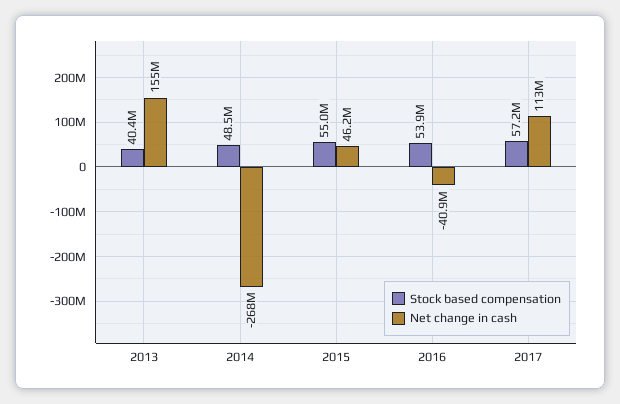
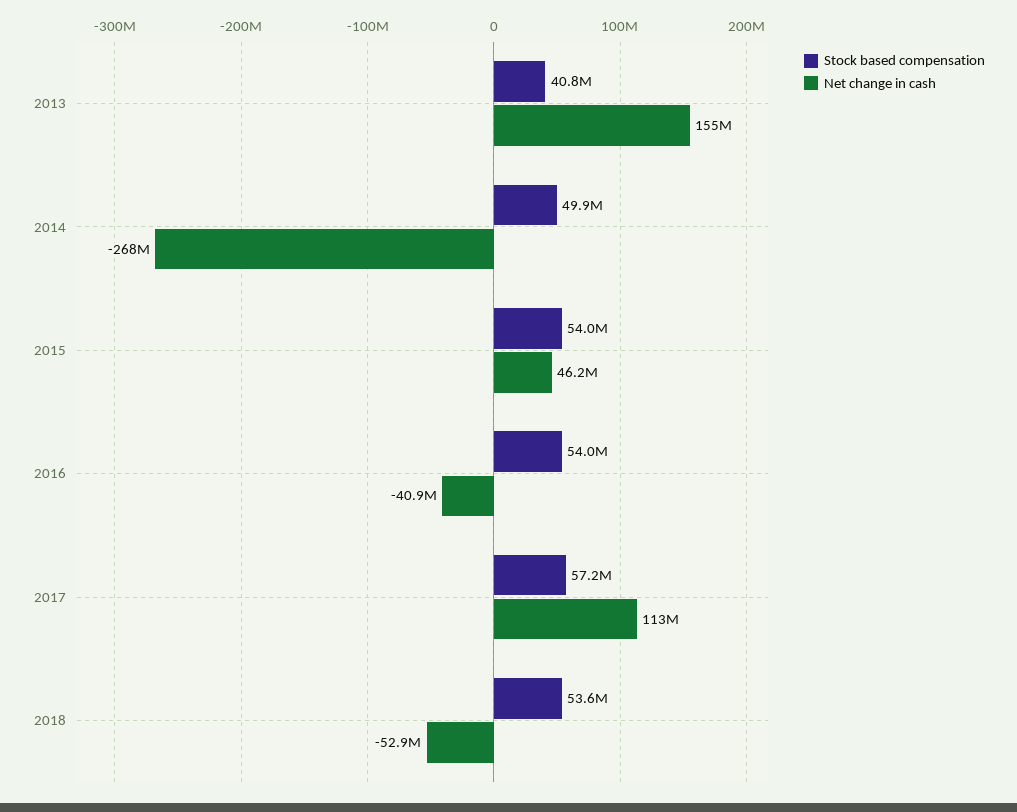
Stock based compensation, 2013: 40400000 -> 40800000
Stock based compensation, 2014: 48500000 -> 49900000
Stock based compensation, 2015: 55000000 -> 54000000
Stock based compensation, 2016: 53900000 -> 54000000
Stock based compensation, 2018: none -> 53600000
Net change in cash, 2018: none -> -52900000

